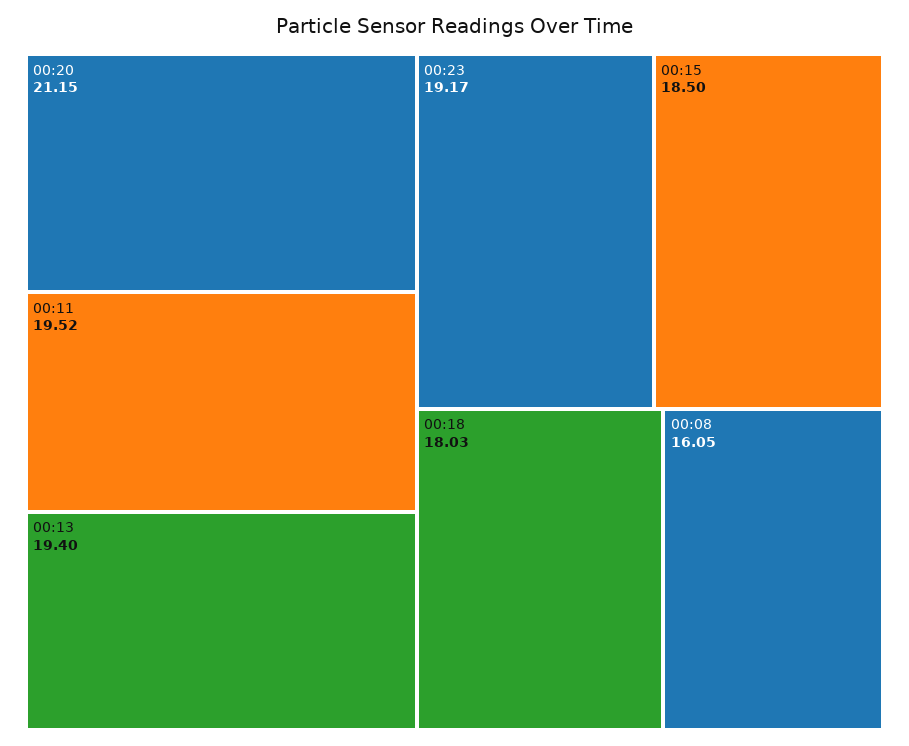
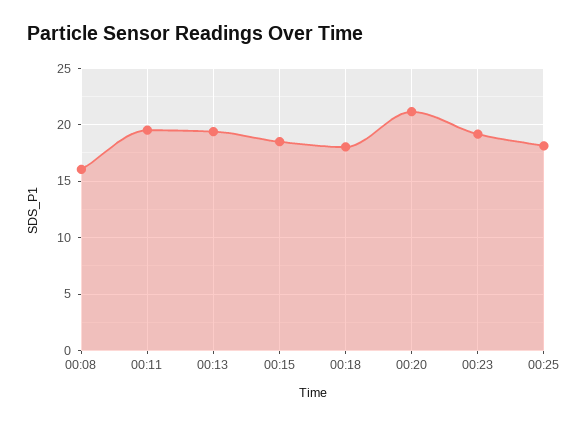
00:25: none -> 18

